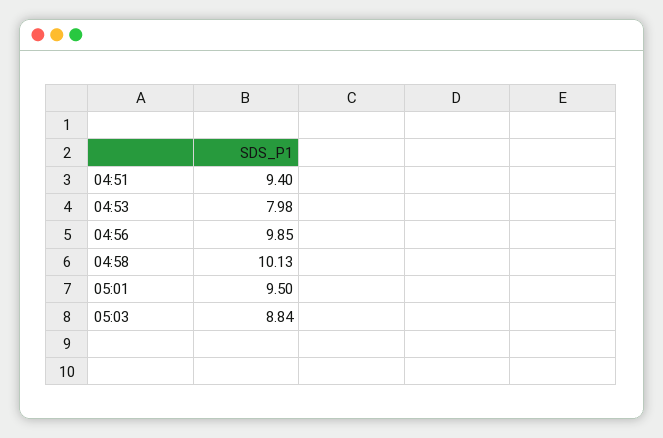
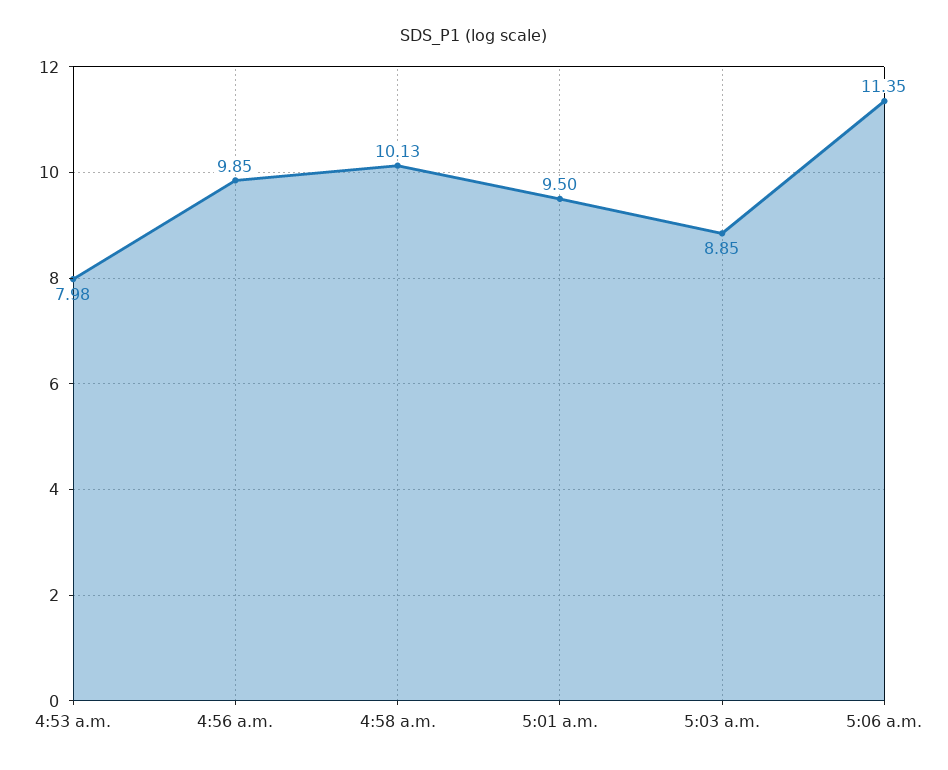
04:51: 9.4 -> none
05:03: 8.84 -> 8.85
5:06 a.m.: none -> 11.35

